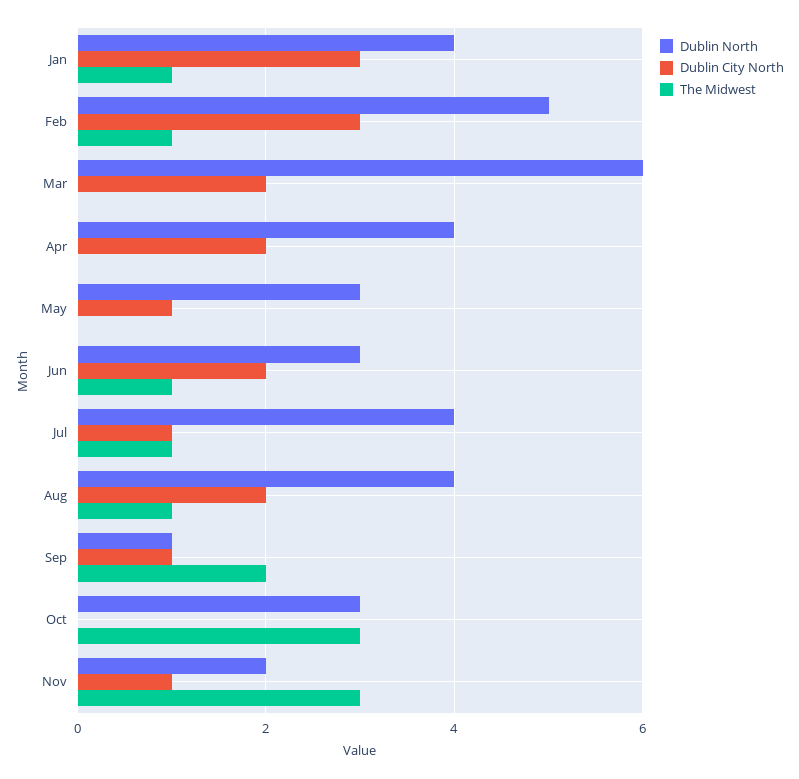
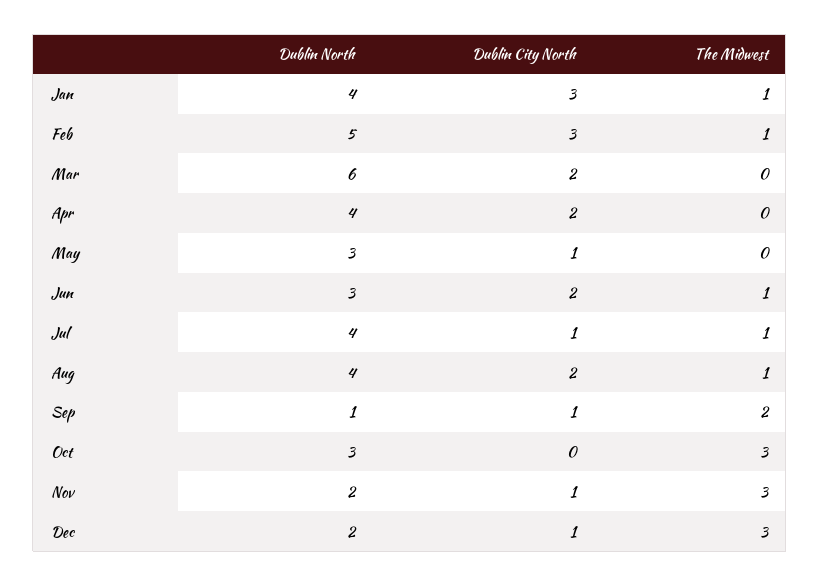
Dublin North, Dec: none -> 2
Dublin City North, Dec: none -> 1
The Midwest, Dec: none -> 3

